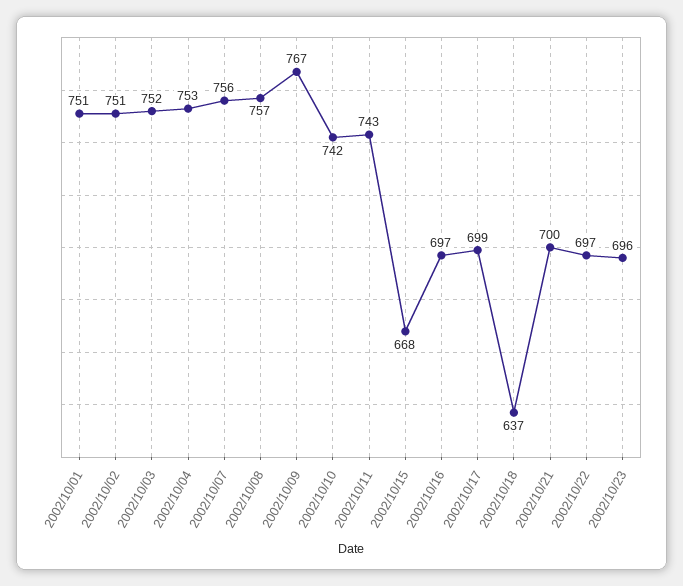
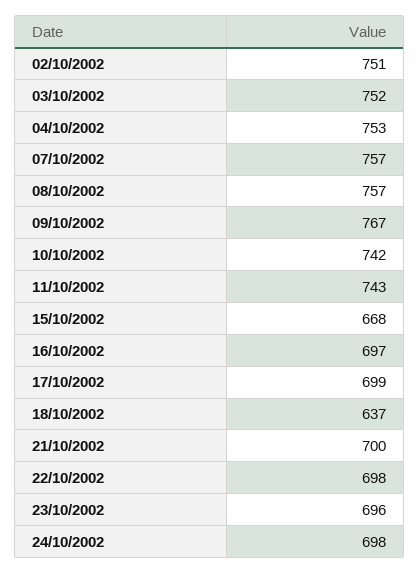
2002/10/01: 751 -> none
2002/10/07: 756 -> 757
2002/10/22: 697 -> 698
24/10/2002: none -> 698

